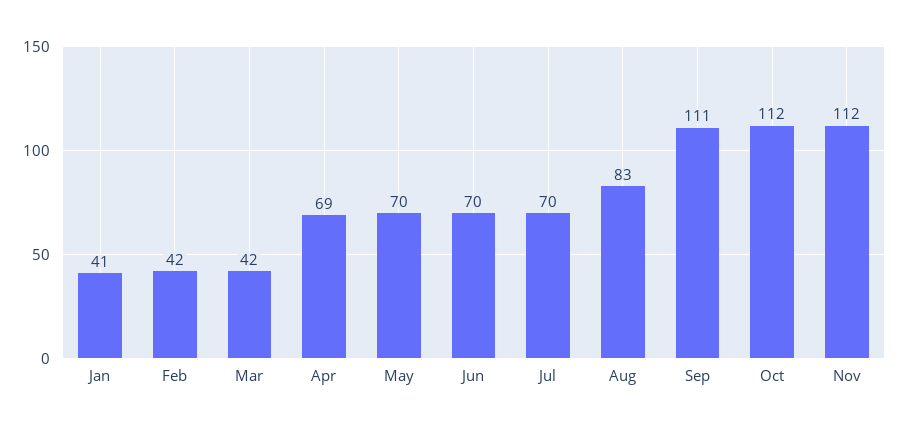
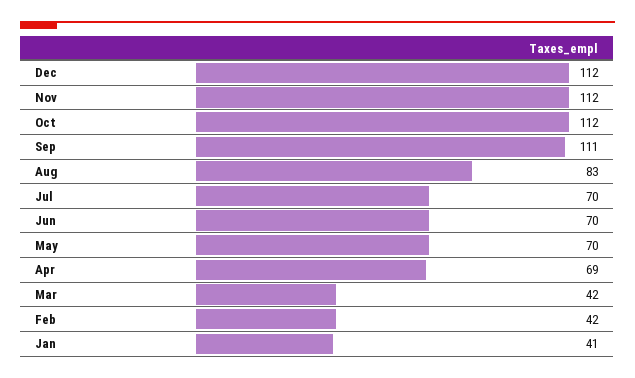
Dec: none -> 112

